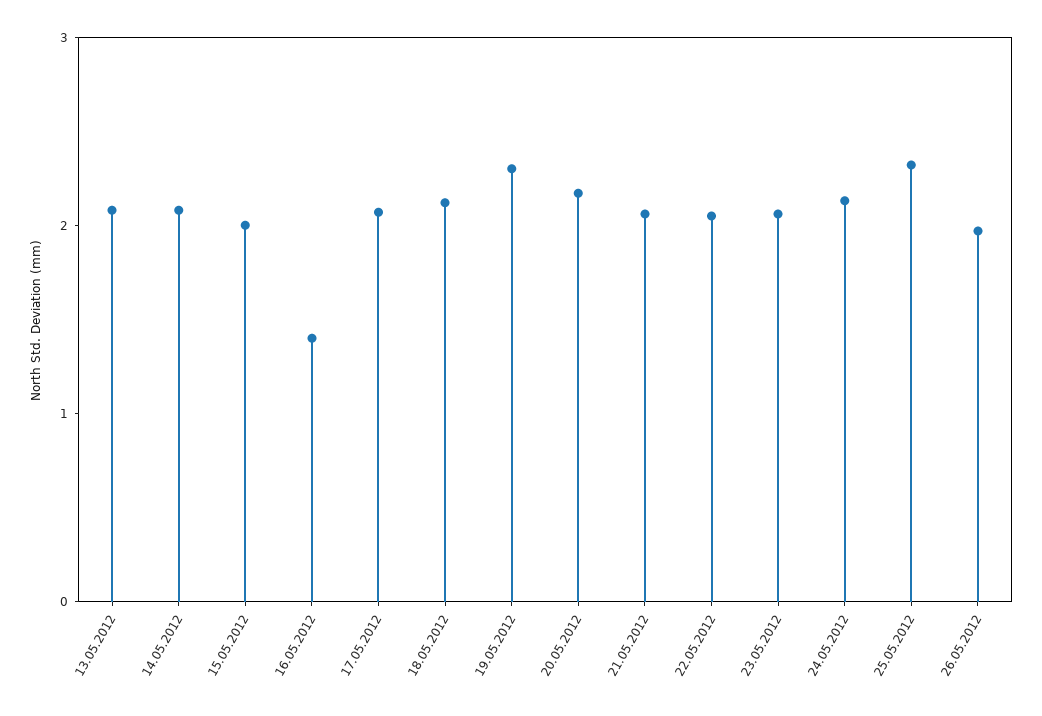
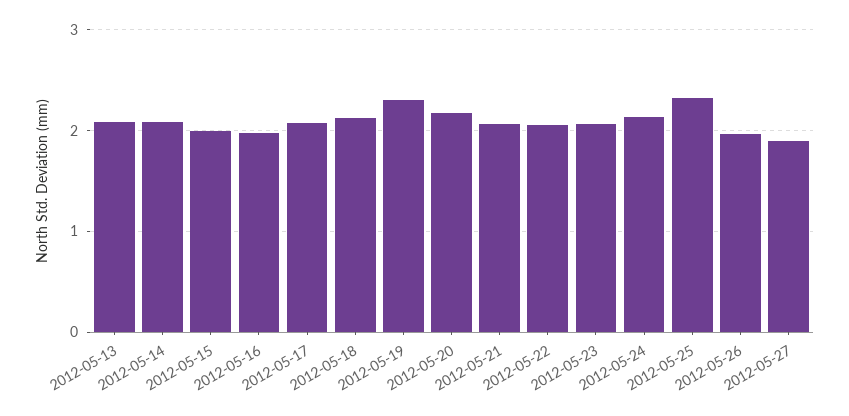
16.05.2012: 1.4 -> 2
2012-05-27: none -> 1.9

